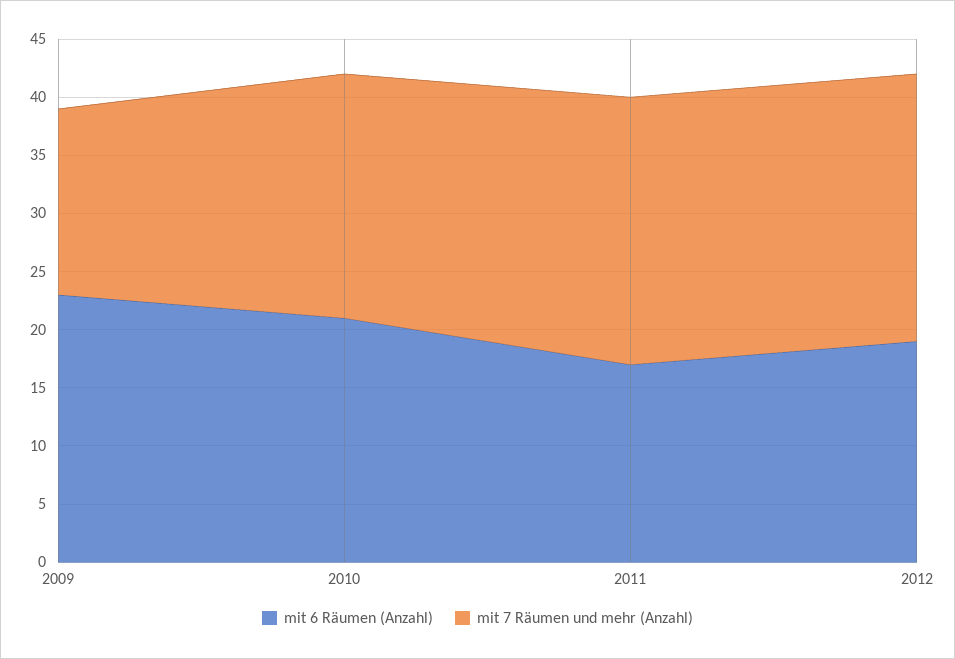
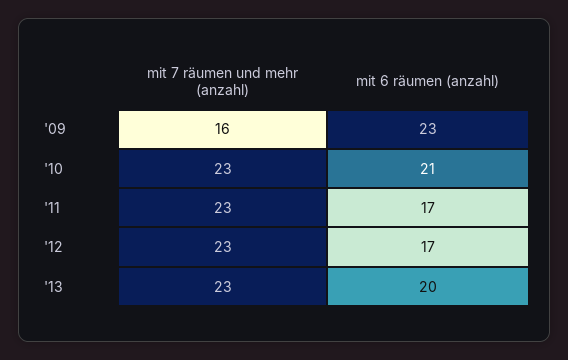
mit 7 Räumen und mehr (Anzahl), 2010: 21 -> 23
mit 6 Räumen (Anzahl), 2012: 19 -> 17
mit 7 Räumen und mehr (Anzahl), '13: none -> 23
mit 6 Räumen (Anzahl), '13: none -> 20

